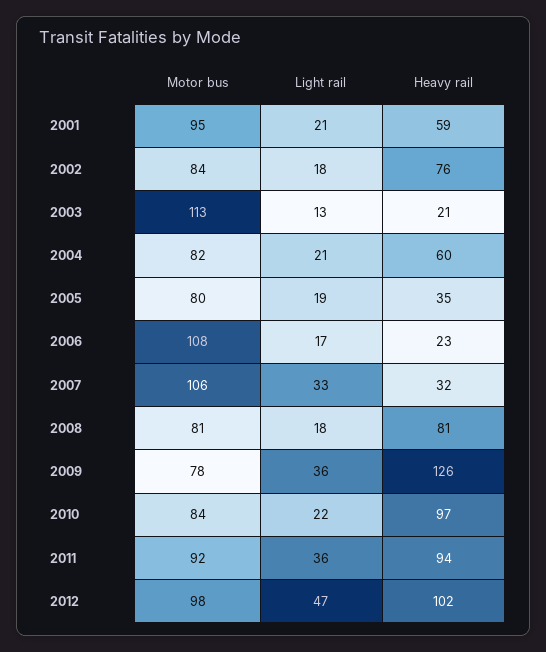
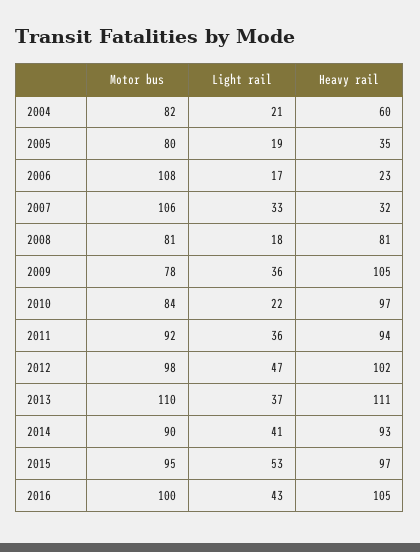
Motor bus, 2001: 95 -> none
Light rail, 2001: 21 -> none
Heavy rail, 2001: 59 -> none
Motor bus, 2002: 84 -> none
Light rail, 2002: 18 -> none
Heavy rail, 2002: 76 -> none
Motor bus, 2003: 113 -> none
Light rail, 2003: 13 -> none
Heavy rail, 2003: 21 -> none
Heavy rail, 2009: 126 -> 105
Motor bus, 2013: none -> 110
Light rail, 2013: none -> 37
Heavy rail, 2013: none -> 111
Motor bus, 2014: none -> 90
Light rail, 2014: none -> 41
Heavy rail, 2014: none -> 93
Motor bus, 2015: none -> 95
Light rail, 2015: none -> 53
Heavy rail, 2015: none -> 97
Motor bus, 2016: none -> 100
Light rail, 2016: none -> 43
Heavy rail, 2016: none -> 105

